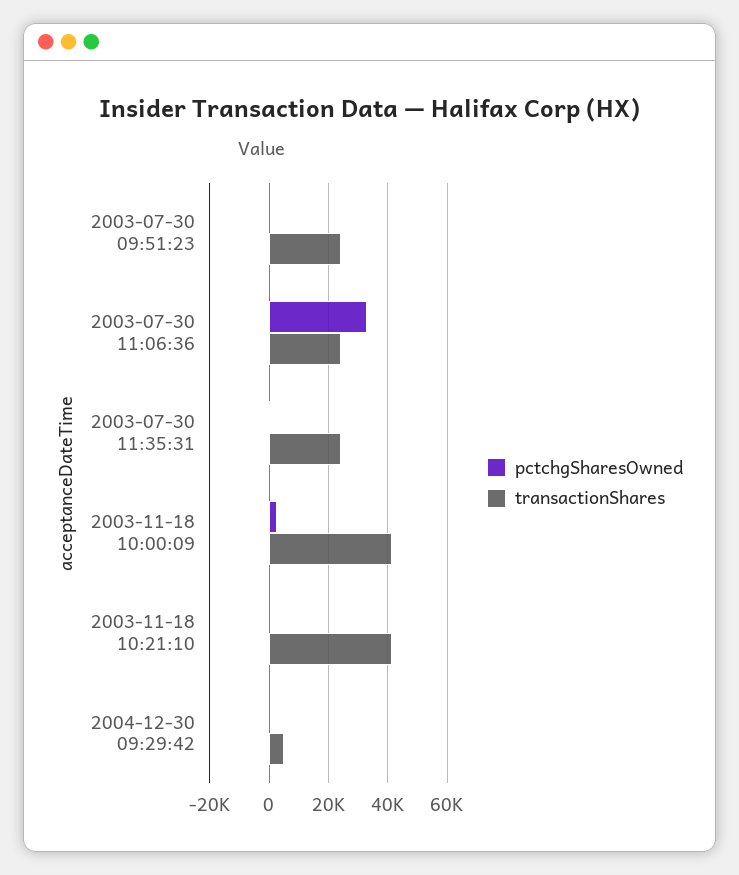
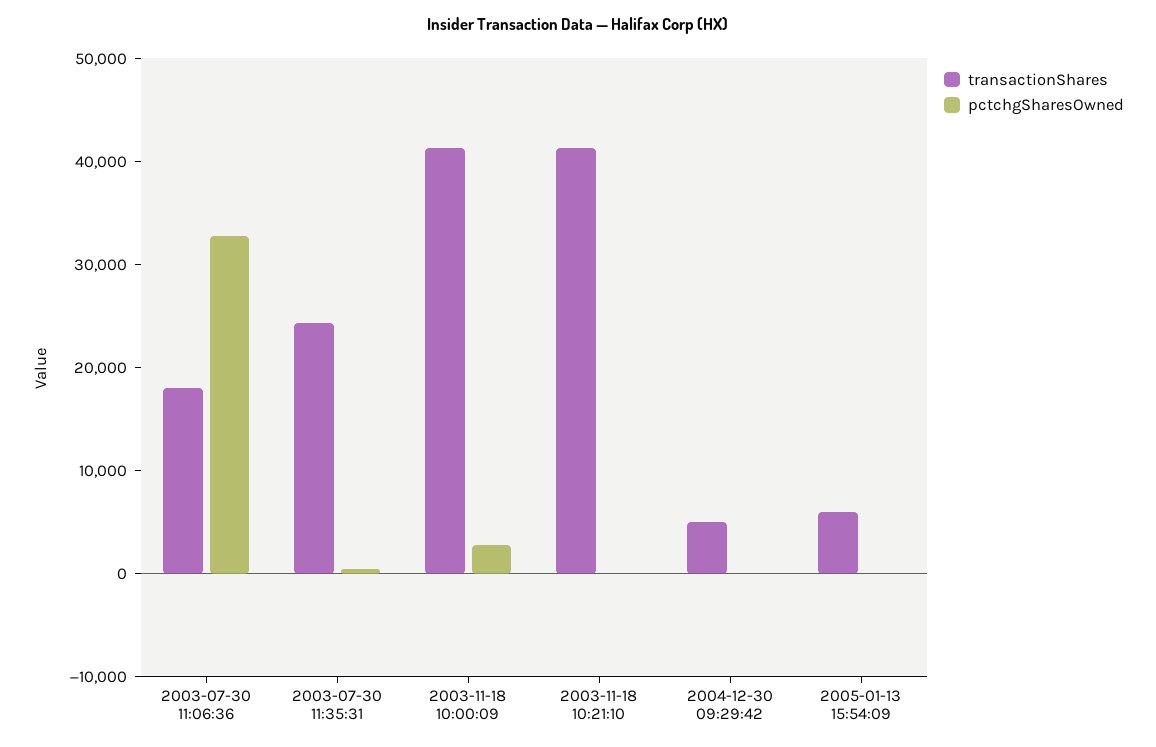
pctchgSharesOwned, 2003-07-30 09:51:23: 0 -> none
transactionShares, 2003-07-30 09:51:23: 25000 -> none
transactionShares, 2003-07-30 11:06:36: 25000 -> 18000
transactionShares, 2005-01-13 15:54:09: none -> 6000
pctchgSharesOwned, 2005-01-13 15:54:09: none -> 0

